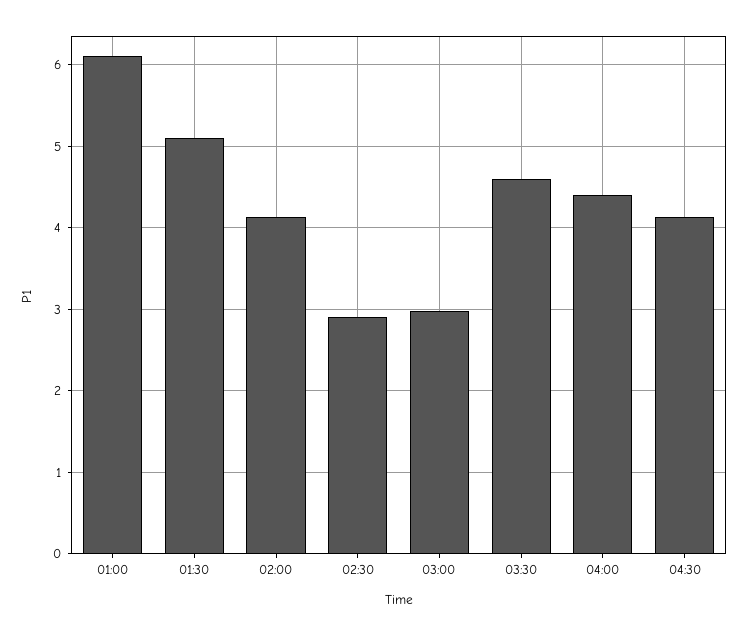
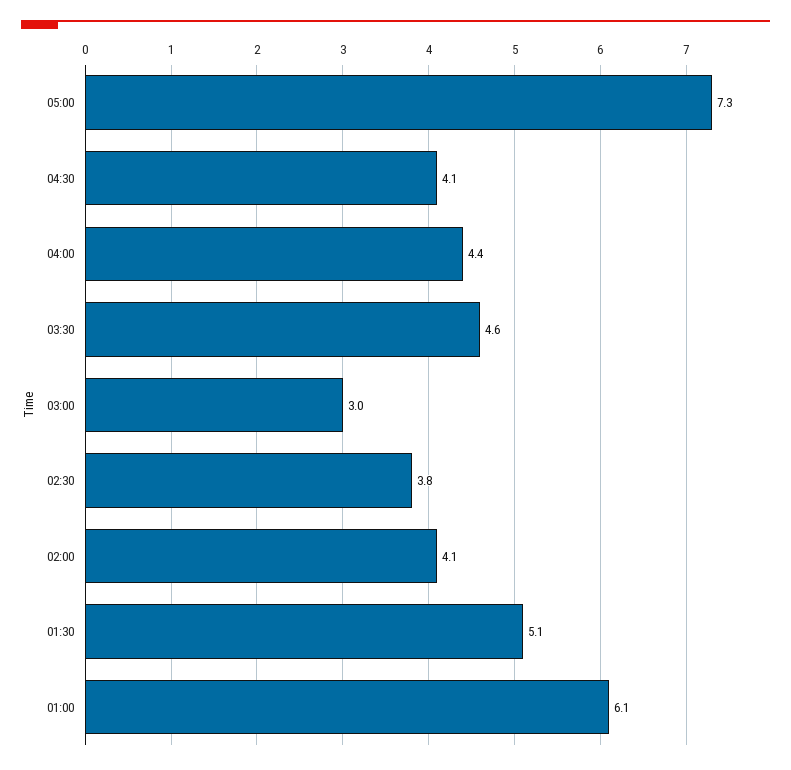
02:30: 2.9 -> 3.8
05:00: none -> 7.3

